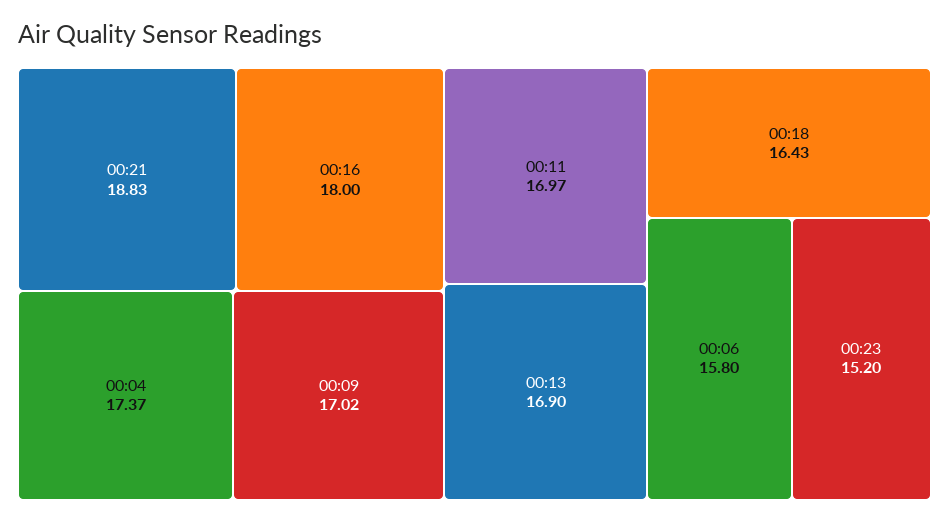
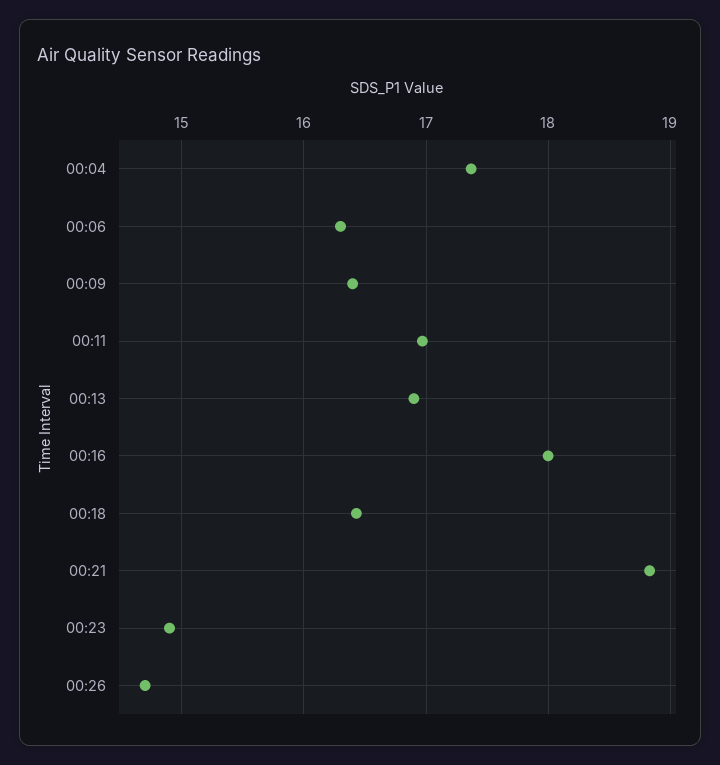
00:09: 17.02 -> 16.4
00:06: 15.8 -> 16.3
00:23: 15.2 -> 14.9
00:26: none -> 14.7

